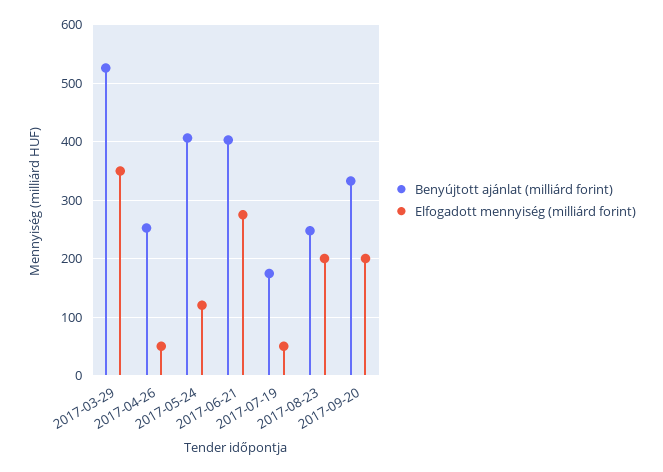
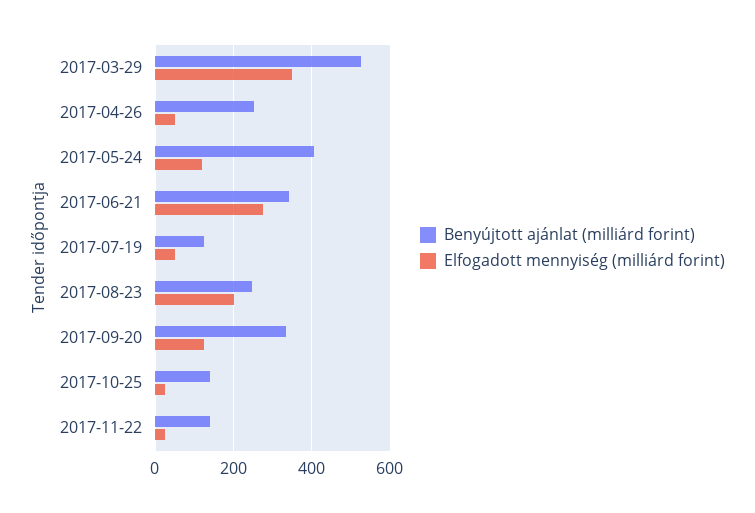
Benyújtott ajánlat (milliárd forint), 2017-06-21: 400 -> 340
Benyújtott ajánlat (milliárd forint), 2017-07-19: 180 -> 120
Elfogadott mennyiség (milliárd forint), 2017-09-20: 200 -> 120
Benyújtott ajánlat (milliárd forint), 2017-10-25: none -> 140
Elfogadott mennyiség (milliárd forint), 2017-10-25: none -> 20
Benyújtott ajánlat (milliárd forint), 2017-11-22: none -> 140
Elfogadott mennyiség (milliárd forint), 2017-11-22: none -> 20

